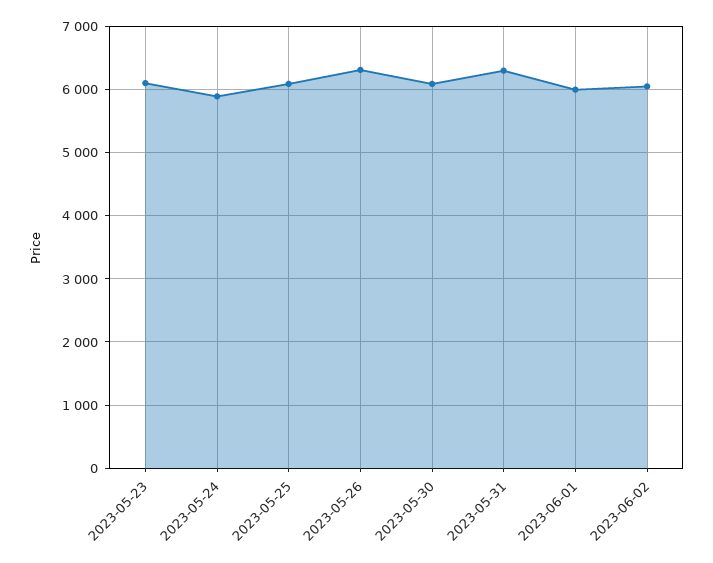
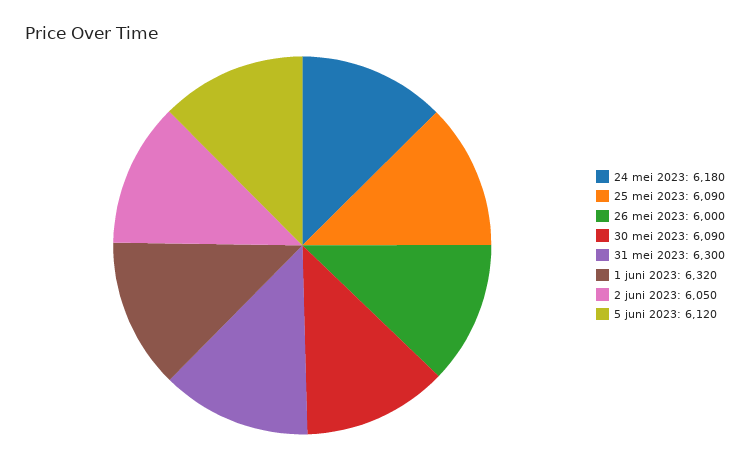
2023-05-23: 6100 -> none
2023-05-24: 5900 -> 6180
2023-05-26: 6300 -> 6000
2023-06-01: 6000 -> 6320
5 juni 2023: none -> 6120

